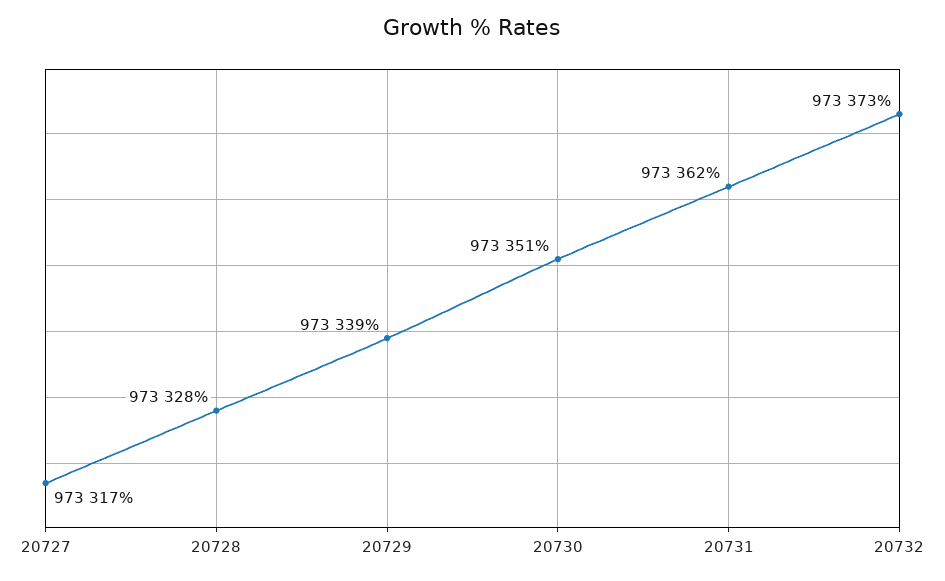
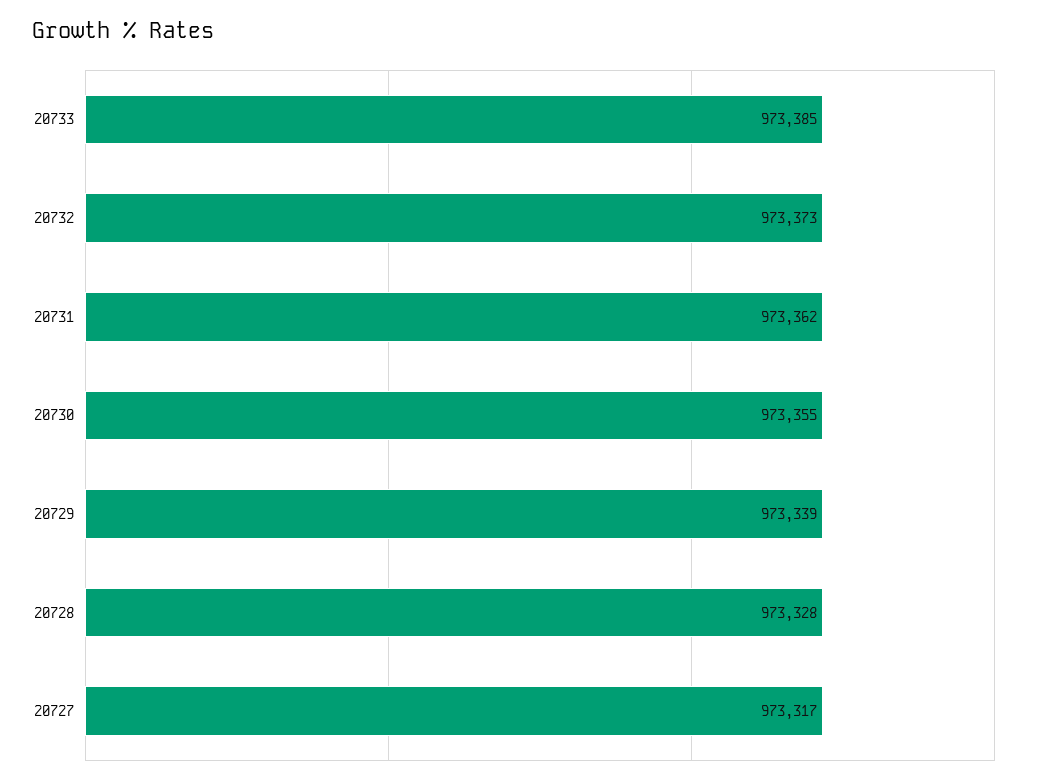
20730: 973351 -> 973355
20733: none -> 973385

